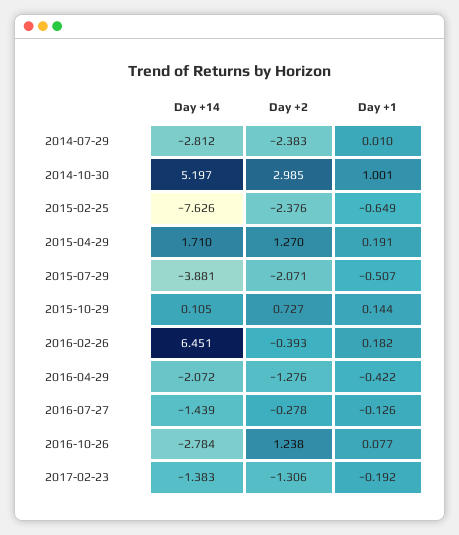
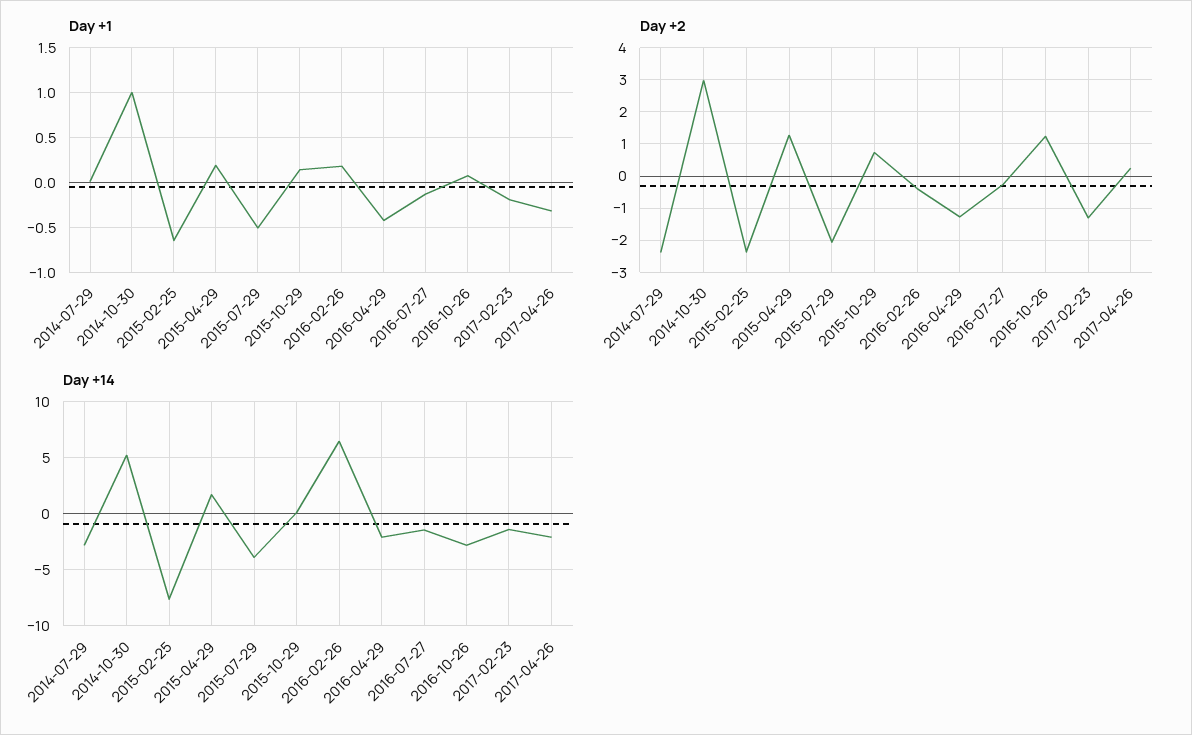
Day +1, 2017-04-26: none -> -0.3
Day +2, 2017-04-26: none -> 0.2
Day +14, 2017-04-26: none -> -2

